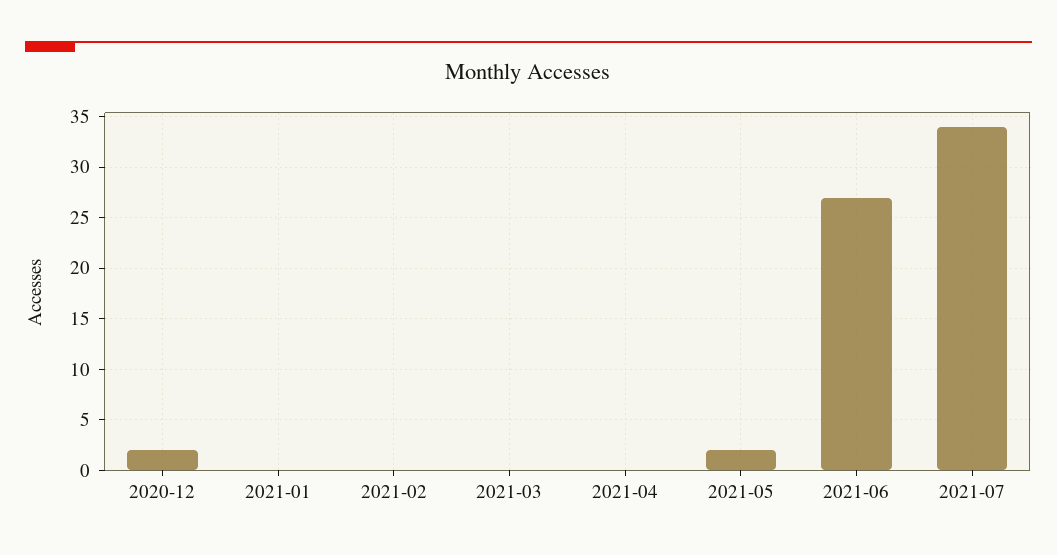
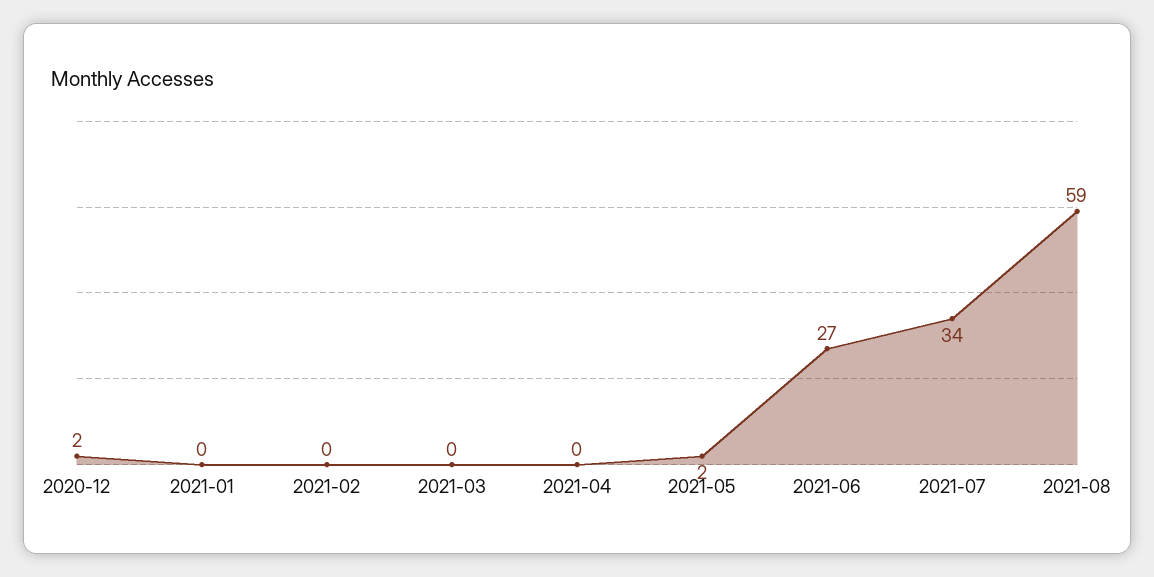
2021-08: none -> 59

